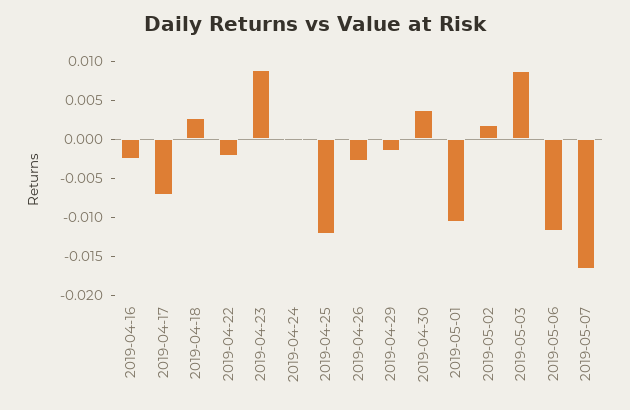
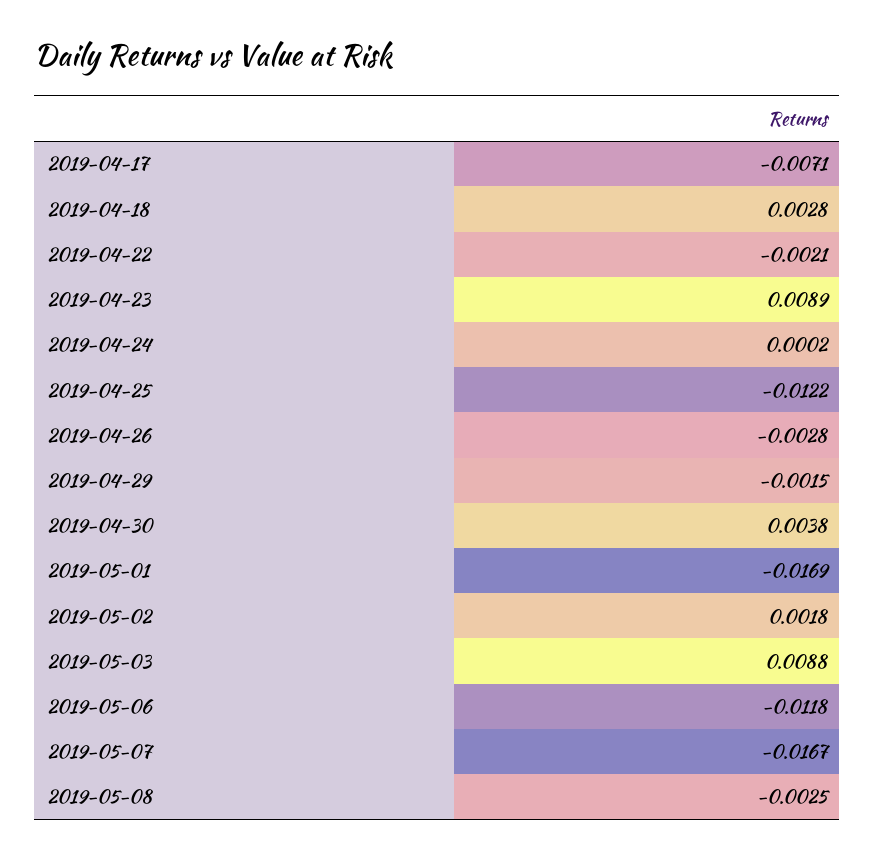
2019-04-16: -0.0025 -> none
2019-05-01: -0.01 -> -0.0169
2019-05-08: none -> -0.0025

